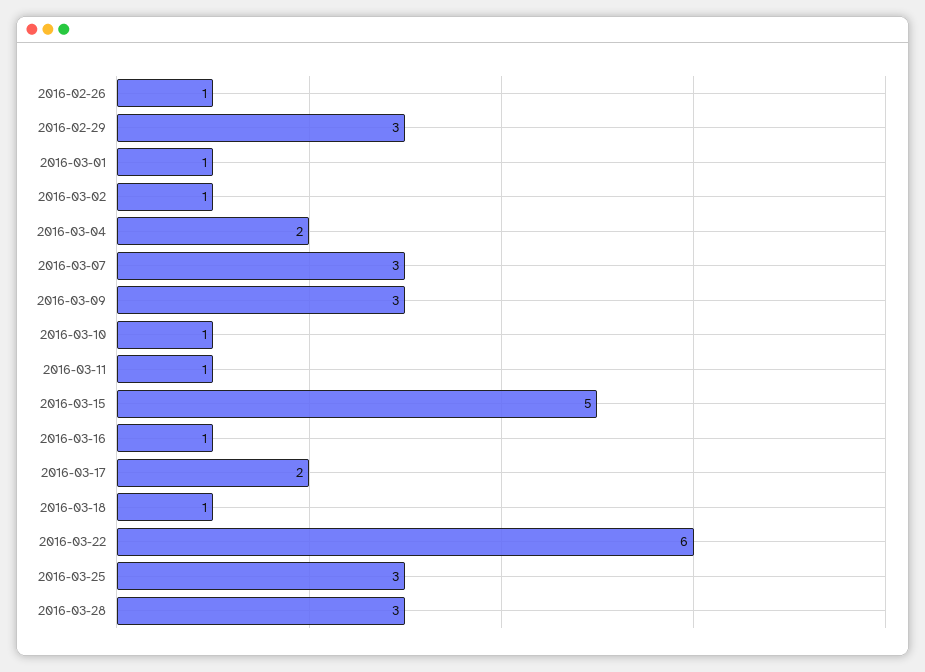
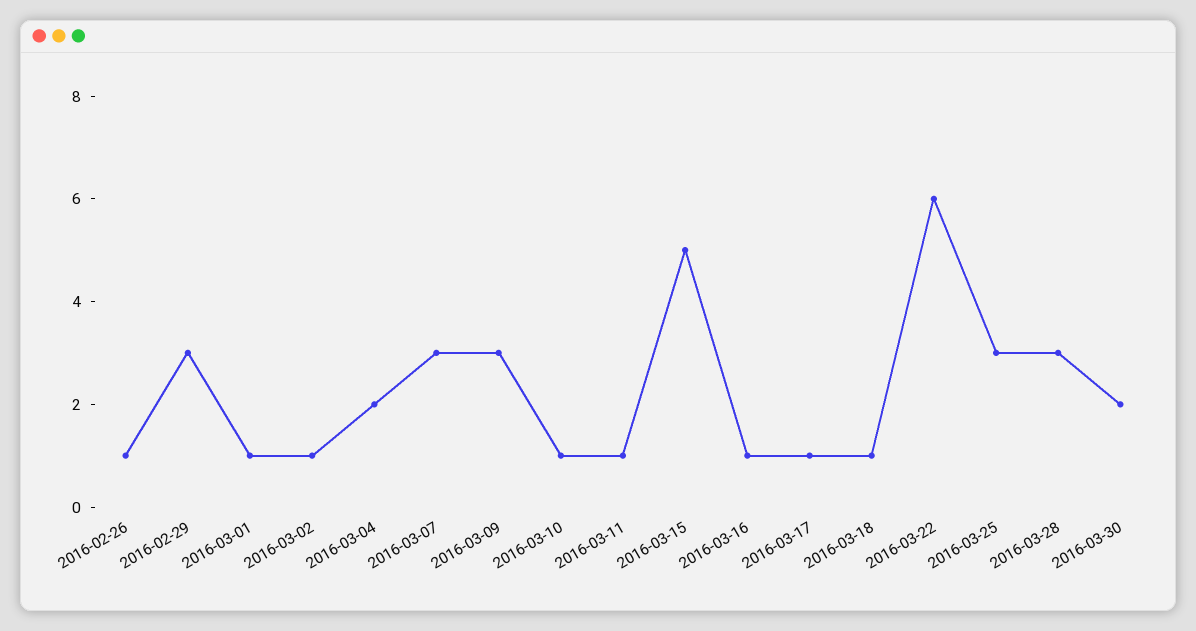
2016-03-17: 2 -> 1
2016-03-30: none -> 2

